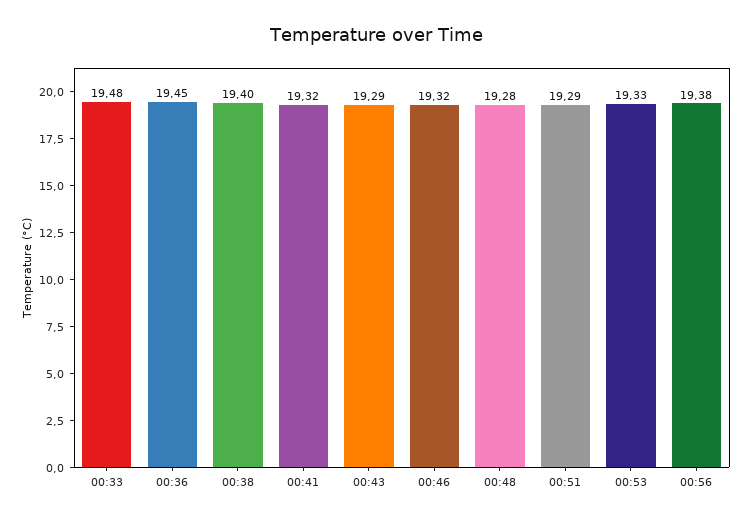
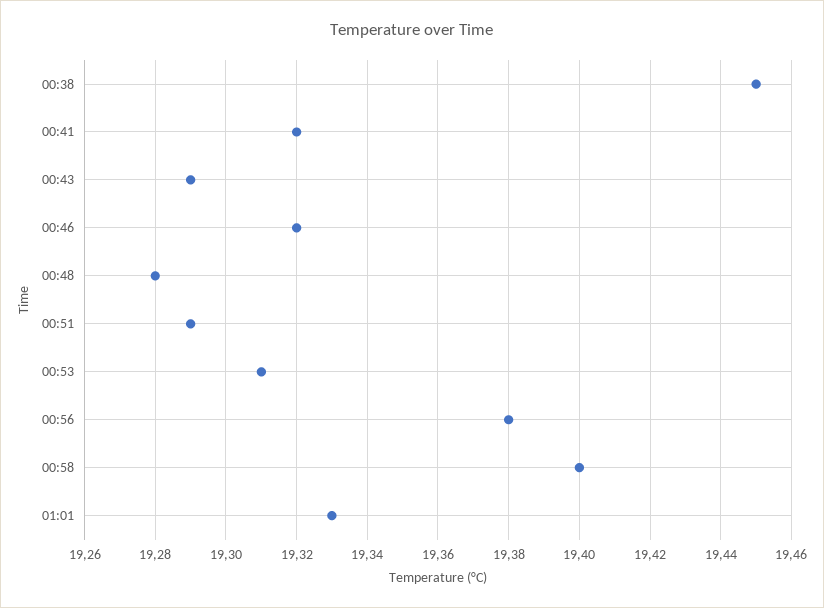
00:33: 19.48 -> none
00:36: 19.45 -> none
00:38: 19.4 -> 19.45
00:53: 19.33 -> 19.31
00:58: none -> 19.4
01:01: none -> 19.33

